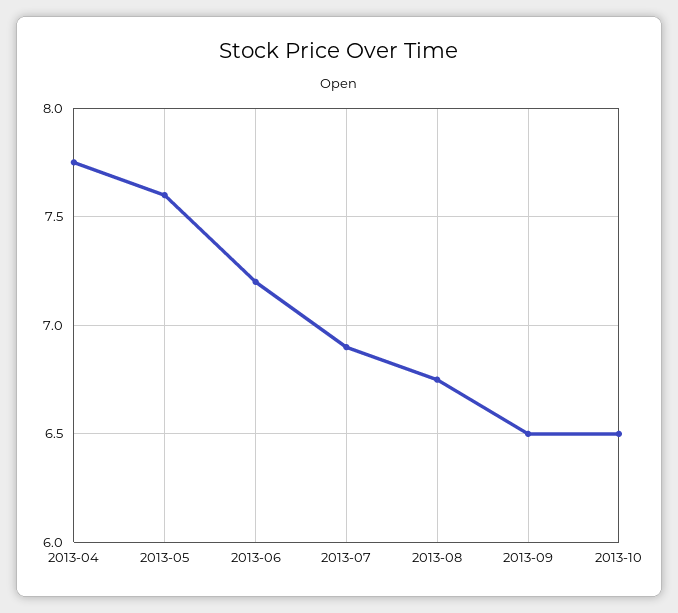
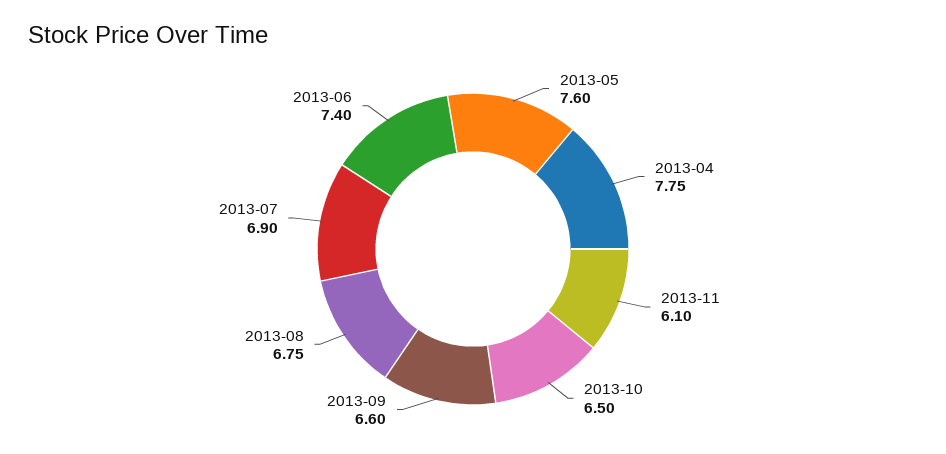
2013-06: 7.2 -> 7.4
2013-09: 6.5 -> 6.6
2013-11: none -> 6.1

